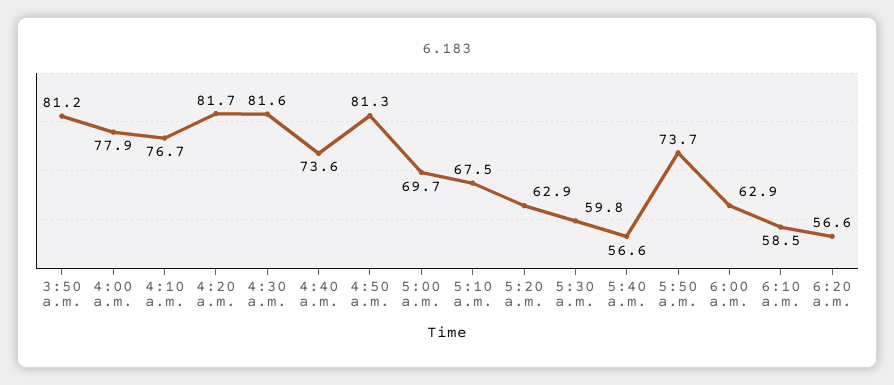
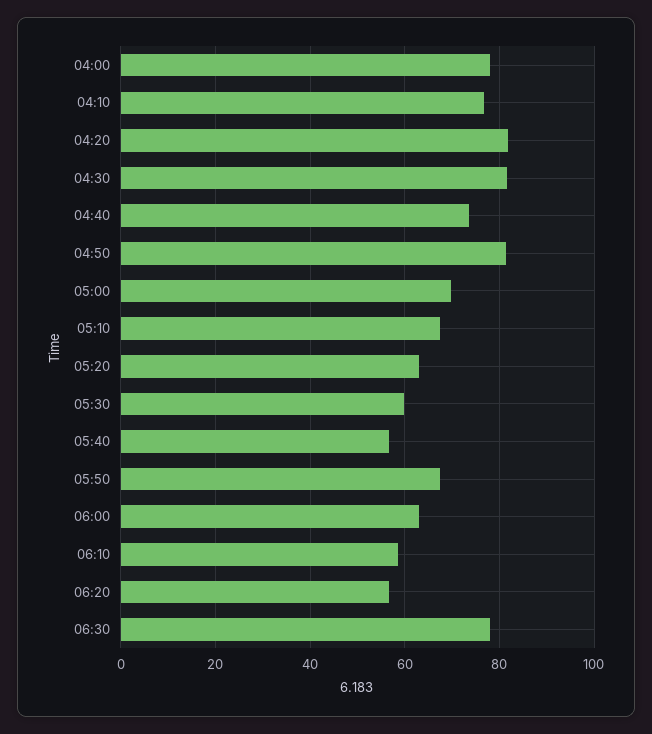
3:50 a.m.: 81.2 -> none
5:50 a.m.: 73.7 -> 68
06:30: none -> 78

